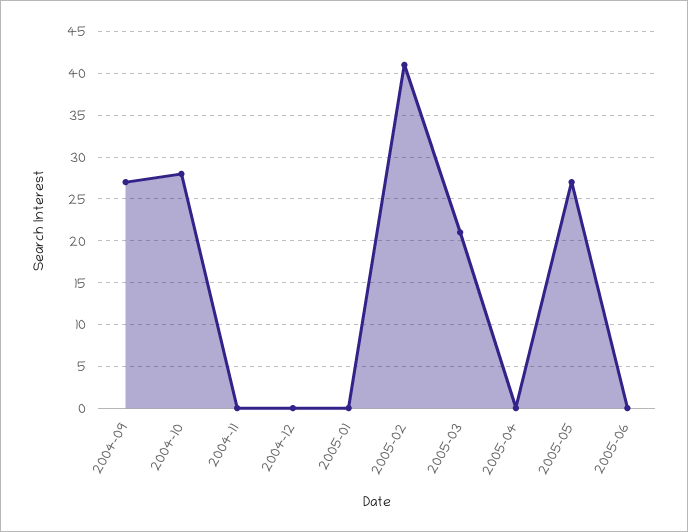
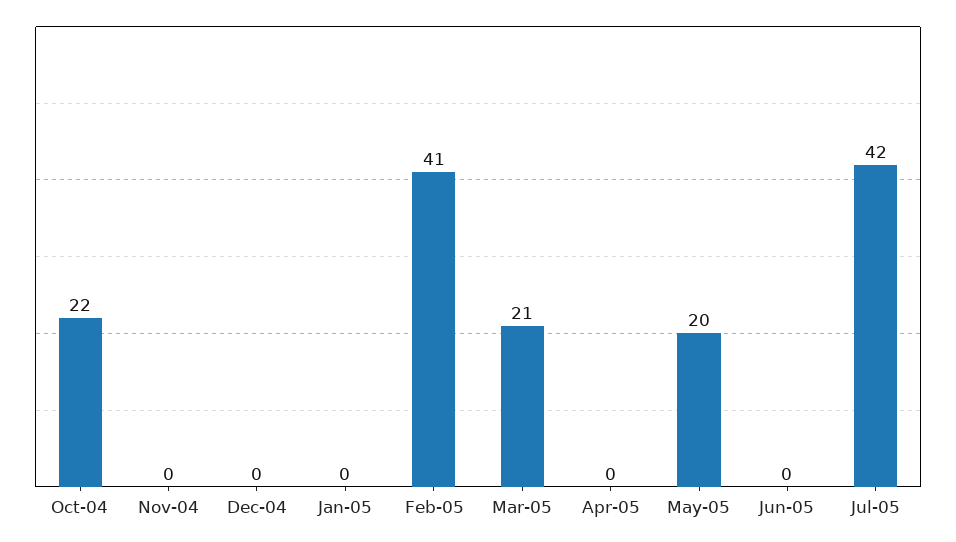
2004-09: 27 -> none
2004-10: 28 -> 22
2005-05: 27 -> 20
Jul-05: none -> 42

